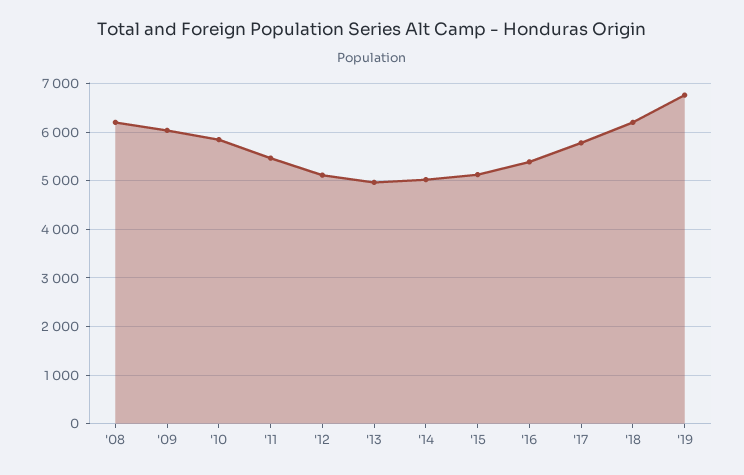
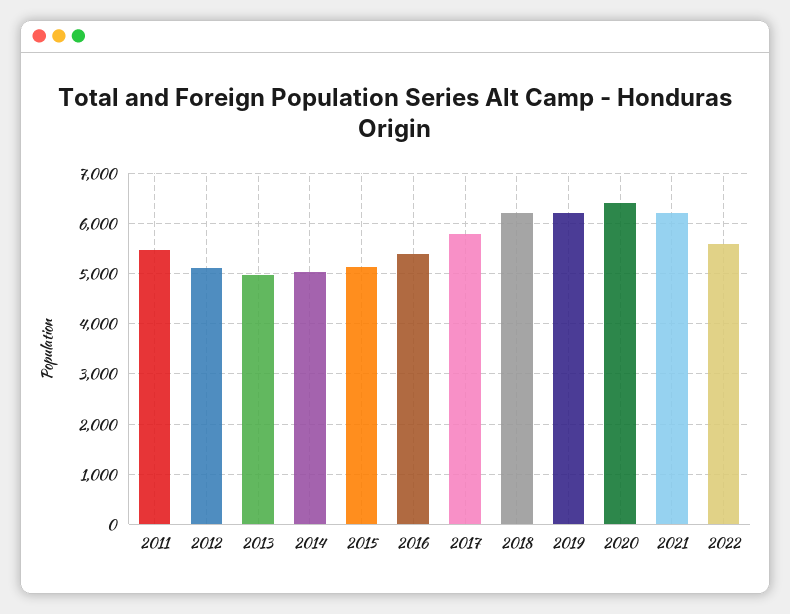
'08: 6200 -> none
'09: 6000 -> none
'10: 5800 -> none
'19: 6800 -> 6200
2020: none -> 6400
2021: none -> 6200
2022: none -> 5600

